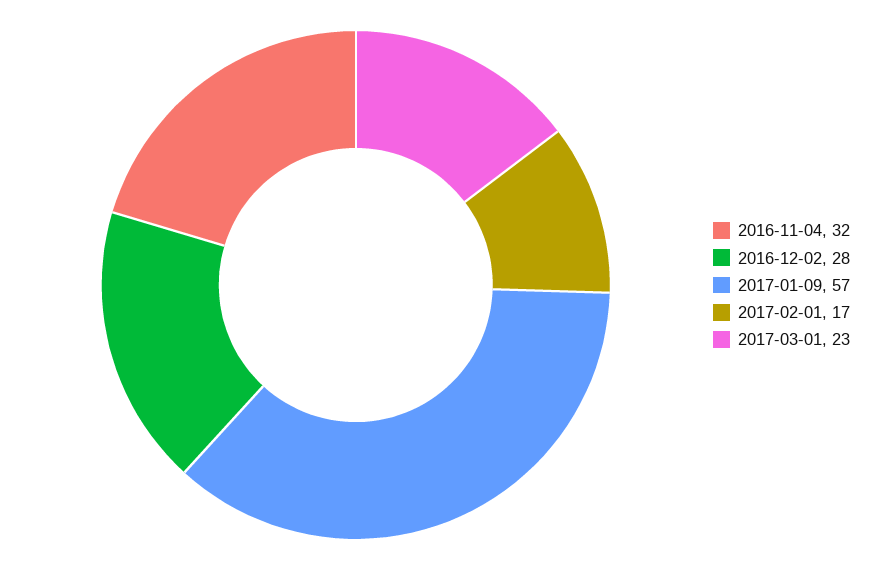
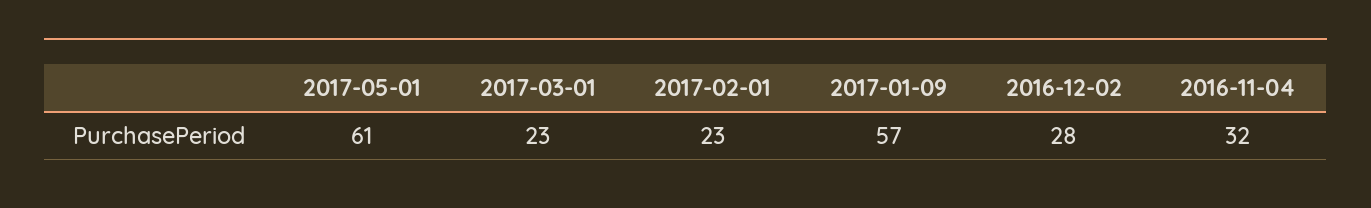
2017-02-01: 17 -> 23
2017-05-01: none -> 61

